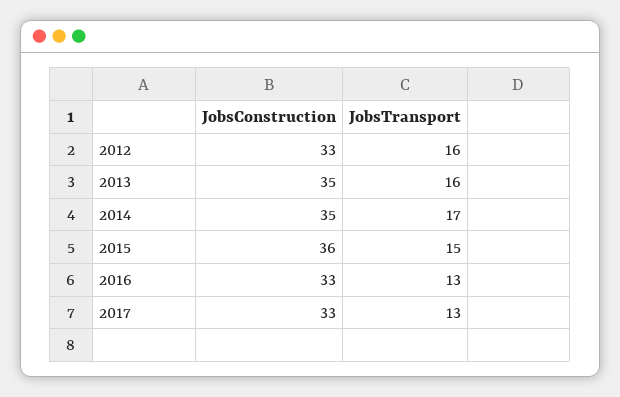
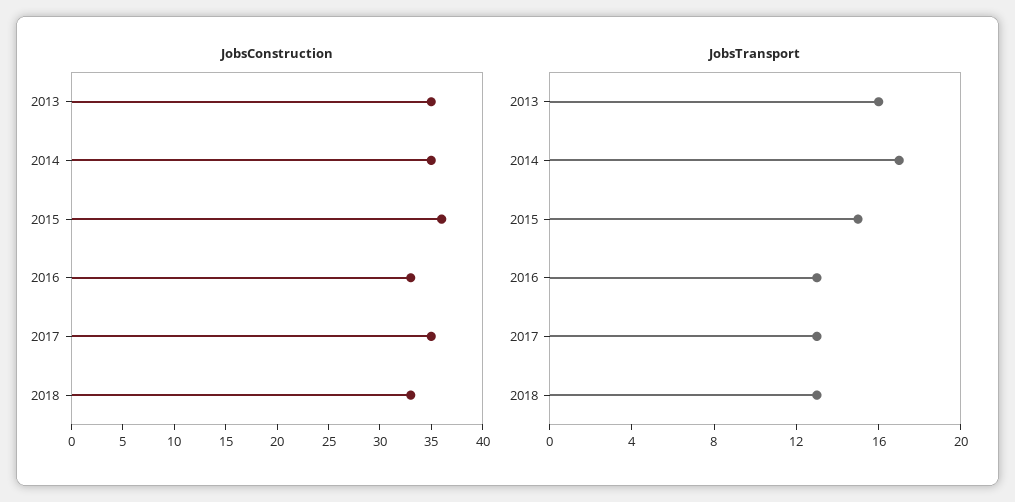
JobsConstruction, 2012: 33 -> none
JobsTransport, 2012: 16 -> none
JobsConstruction, 2017: 33 -> 35
JobsConstruction, 2018: none -> 33
JobsTransport, 2018: none -> 13

